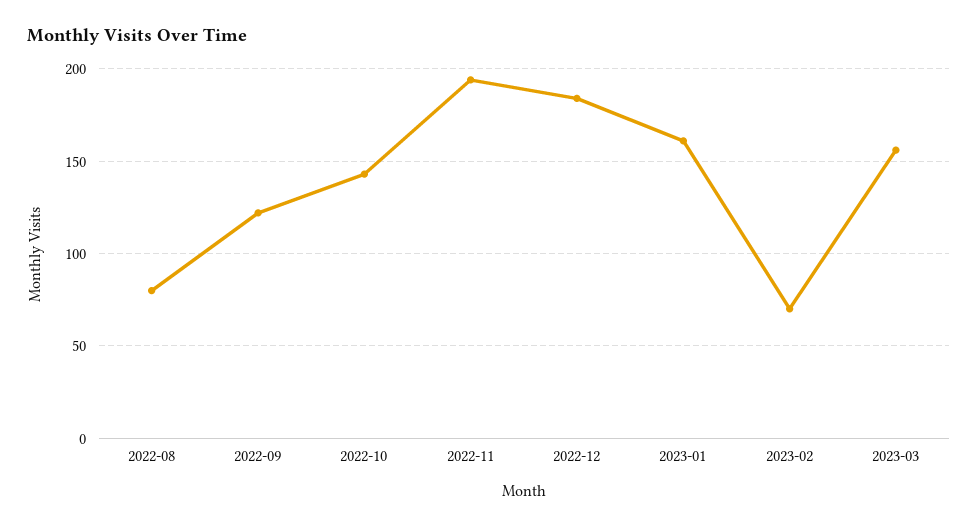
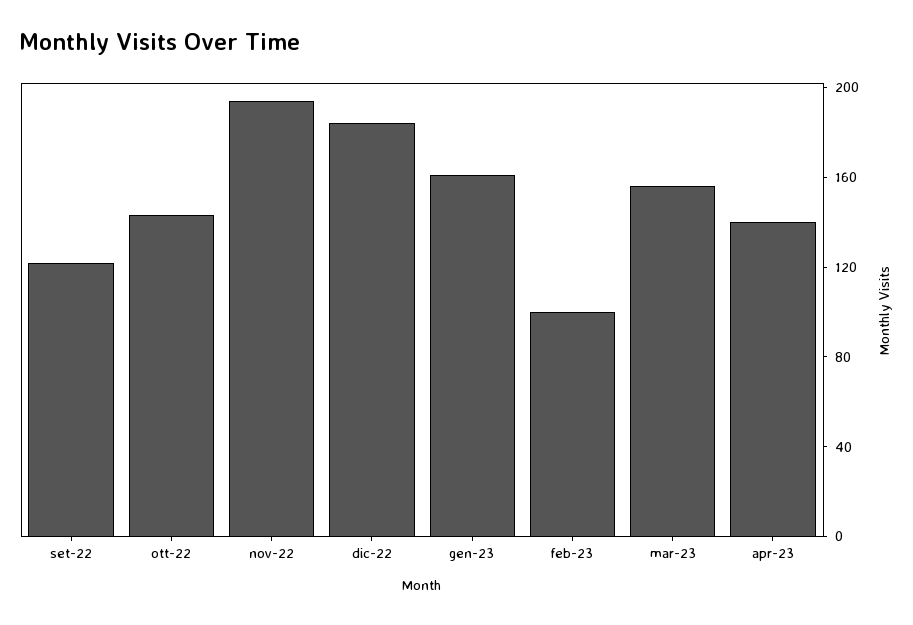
2022-08: 80 -> none
2023-02: 70 -> 100
apr-23: none -> 140

